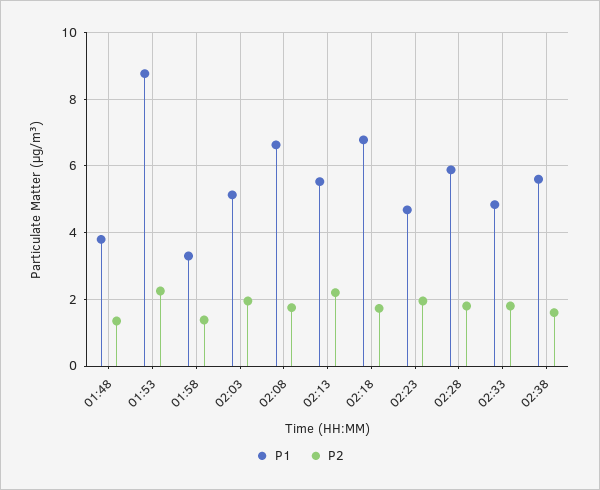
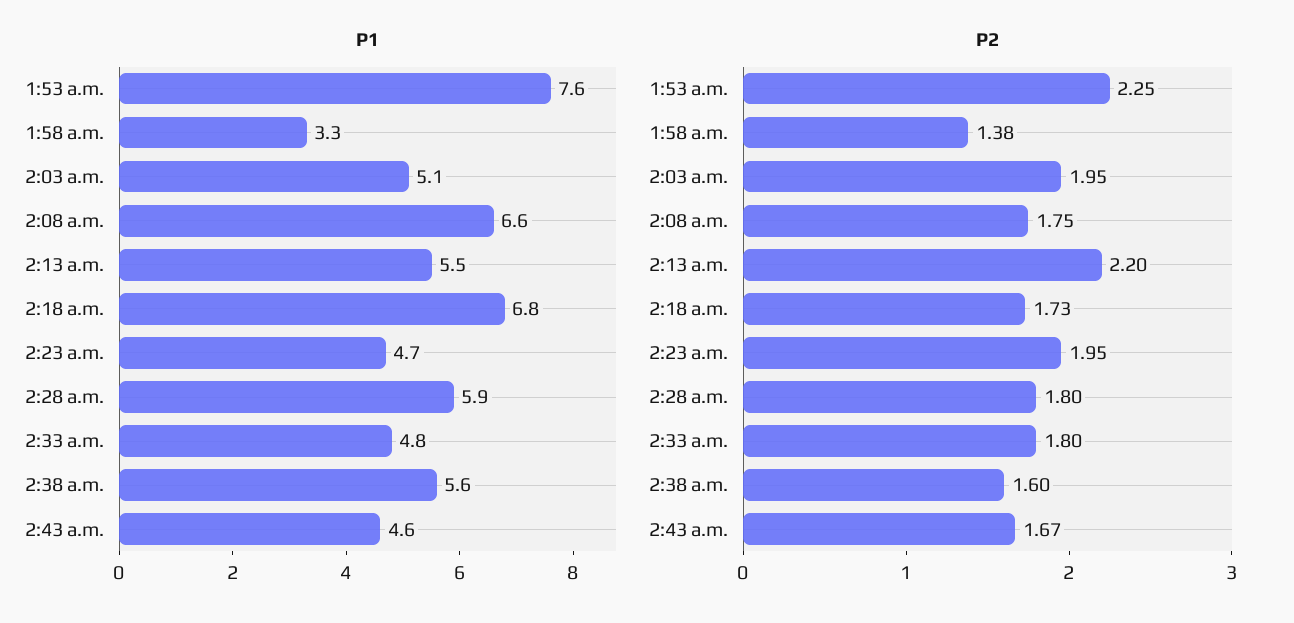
P1, 01:48: 3.8 -> none
P2, 01:48: 1.4 -> none
P1, 01:53: 8.8 -> 7.6
P1, 2:43 a.m.: none -> 4.6
P2, 2:43 a.m.: none -> 1.67

